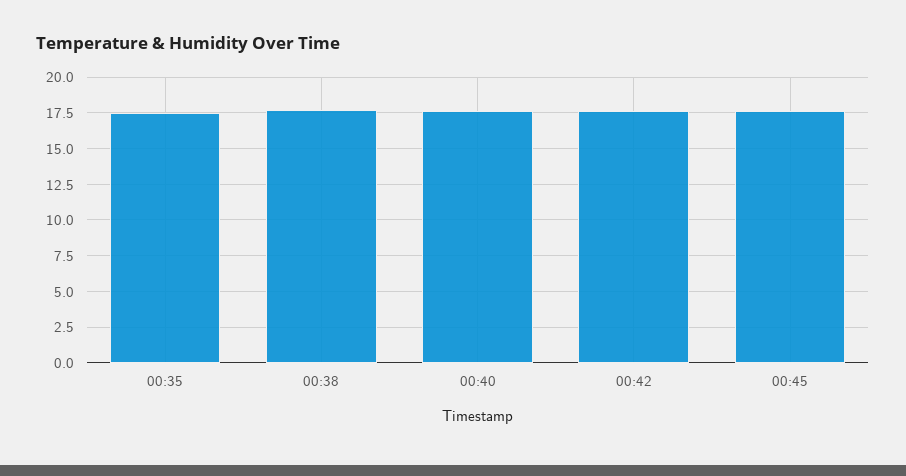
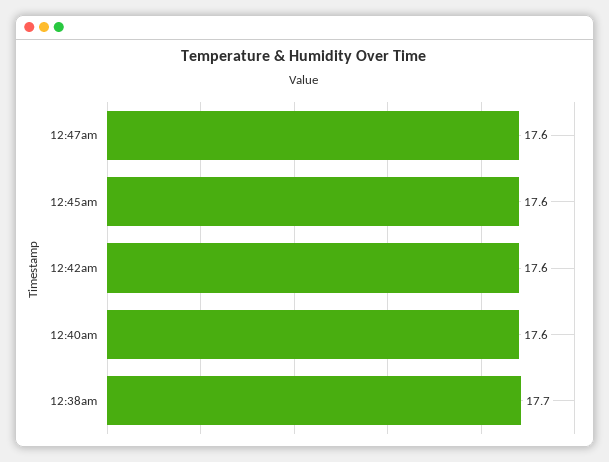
00:35: 17.5 -> none
12:47am: none -> 17.6

